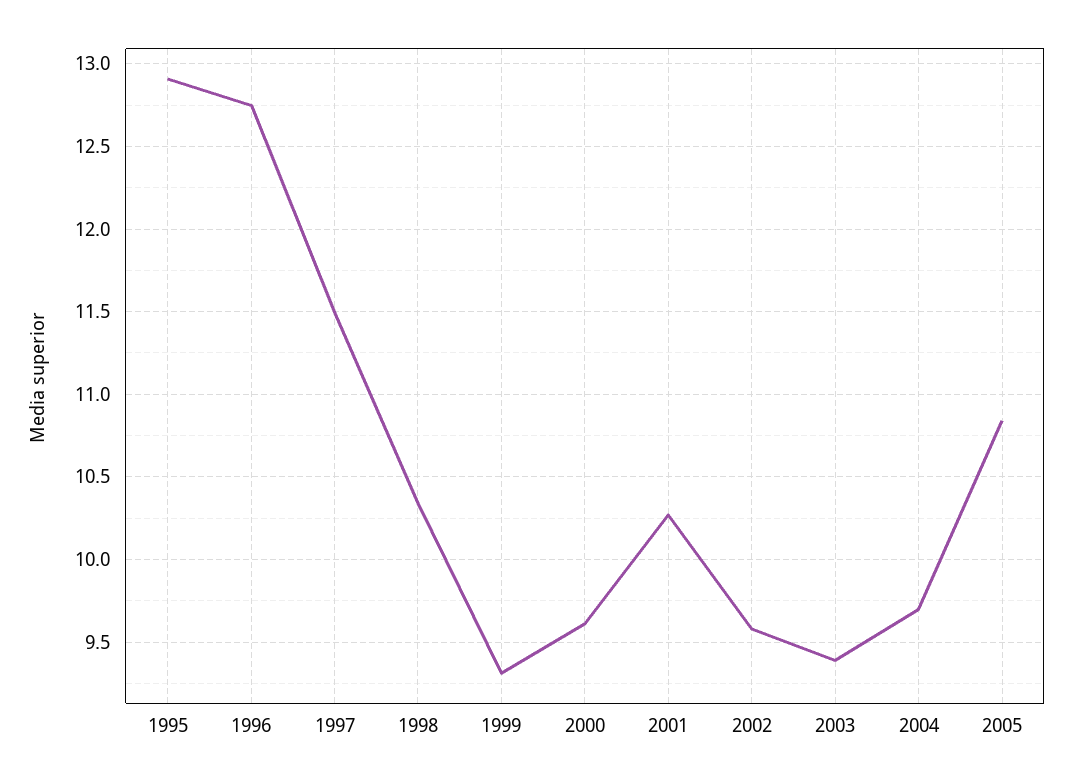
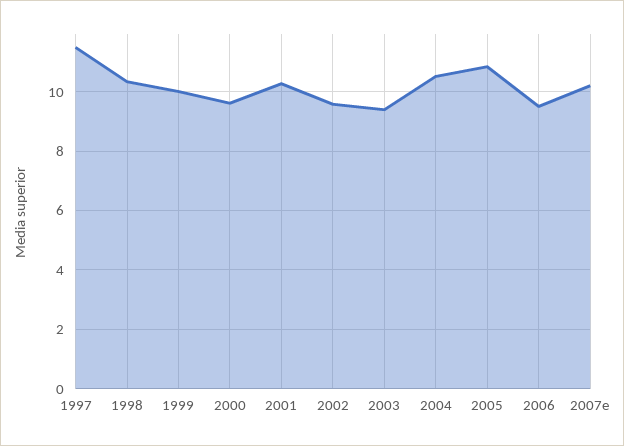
1995: 12.9 -> none
1996: 12.75 -> none
1999: 9.3 -> 10
2004: 9.7 -> 10.5
2006: none -> 9.5
2007e: none -> 10.25

